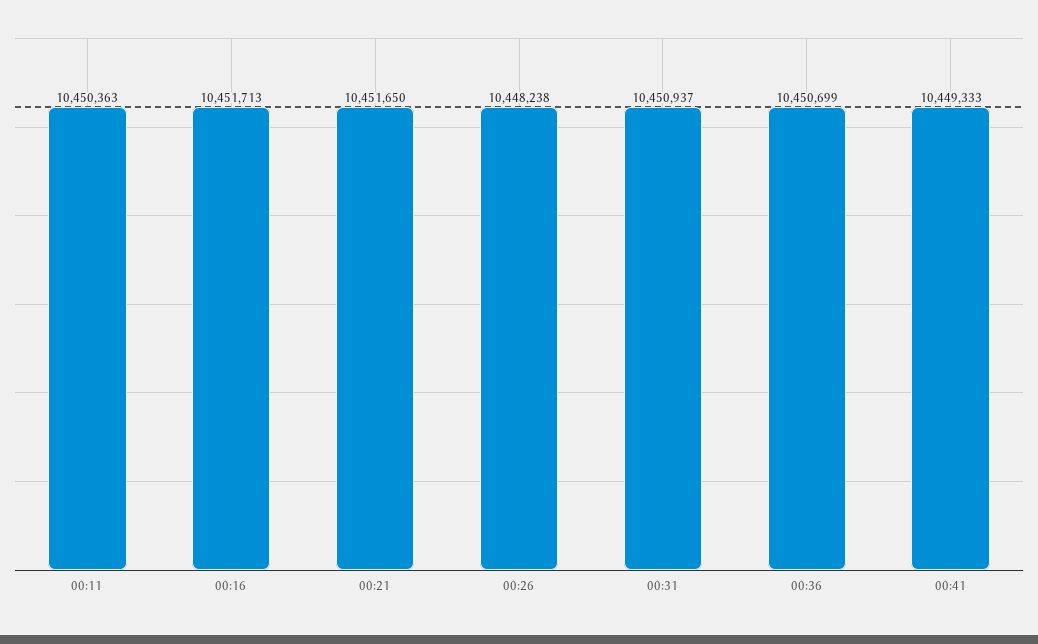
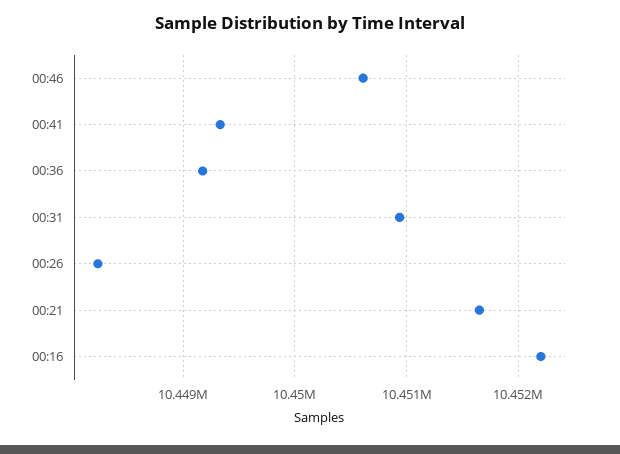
00:11: 10450363 -> none
00:16: 10451713 -> 10452200
00:36: 10450699 -> 10449200
00:46: none -> 10450600

